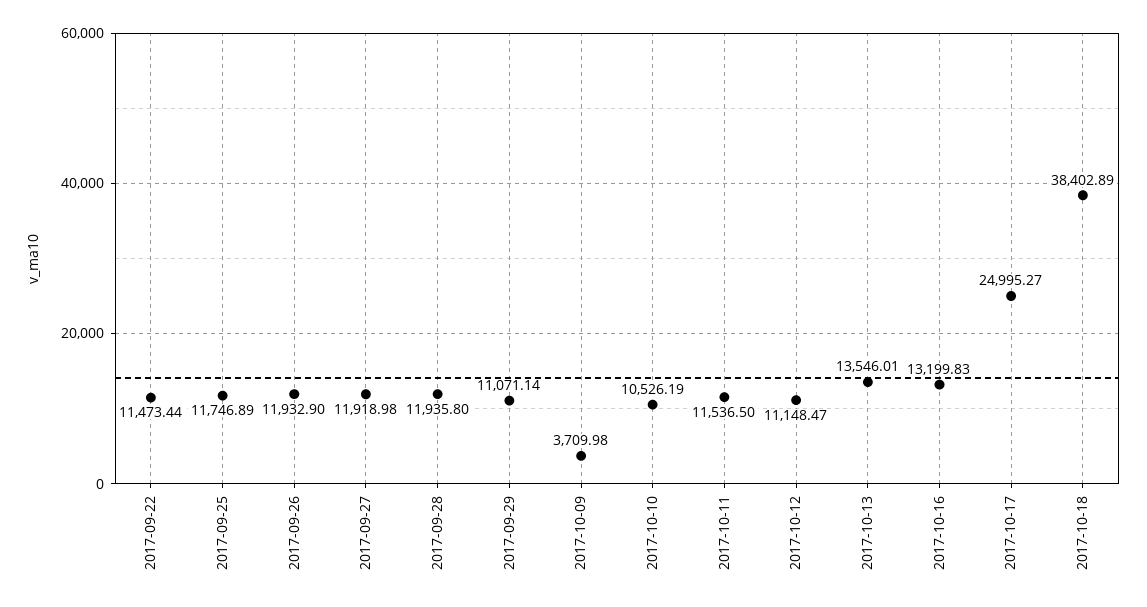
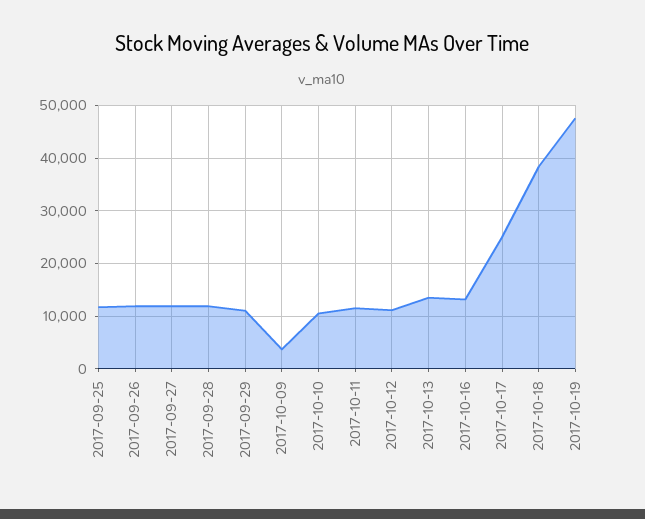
2017-09-22: 11473.44 -> none
2017-10-19: none -> 48000

